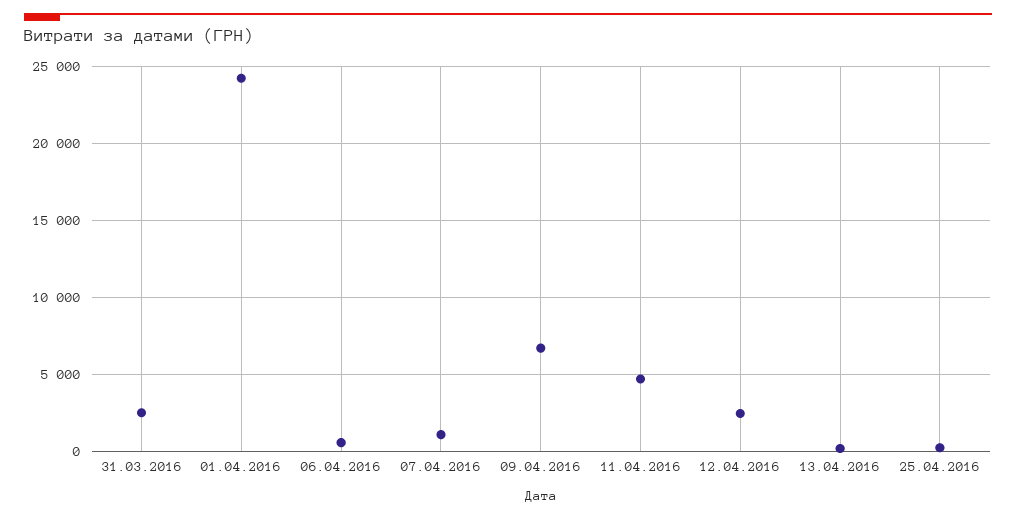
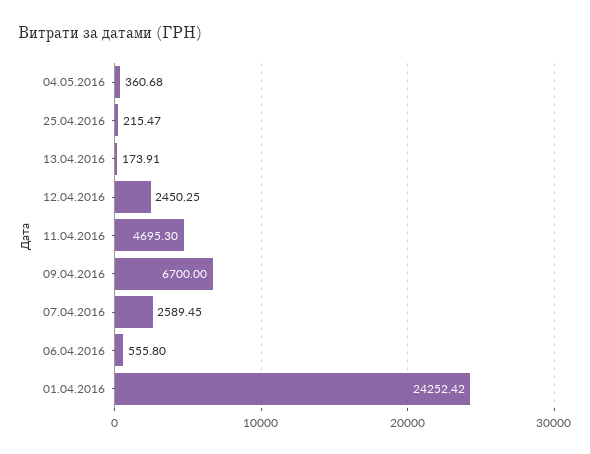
31.03.2016: 2500 -> none
07.04.2016: 1000 -> 2589.45
04.05.2016: none -> 360.68

